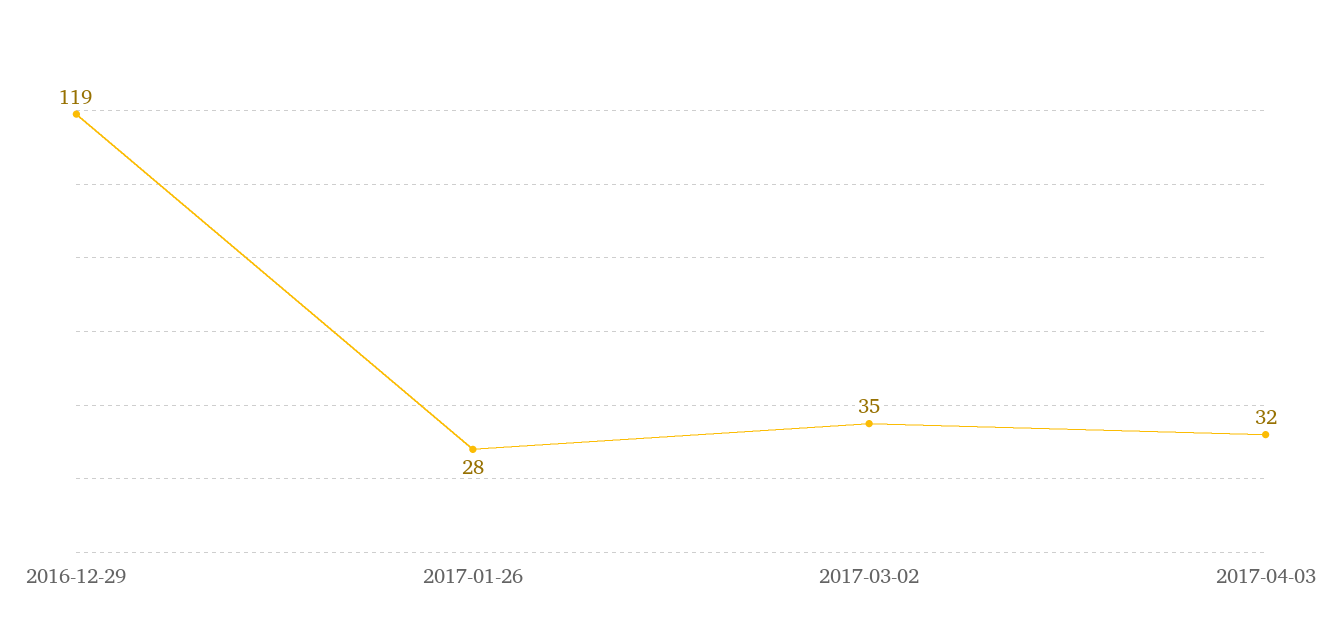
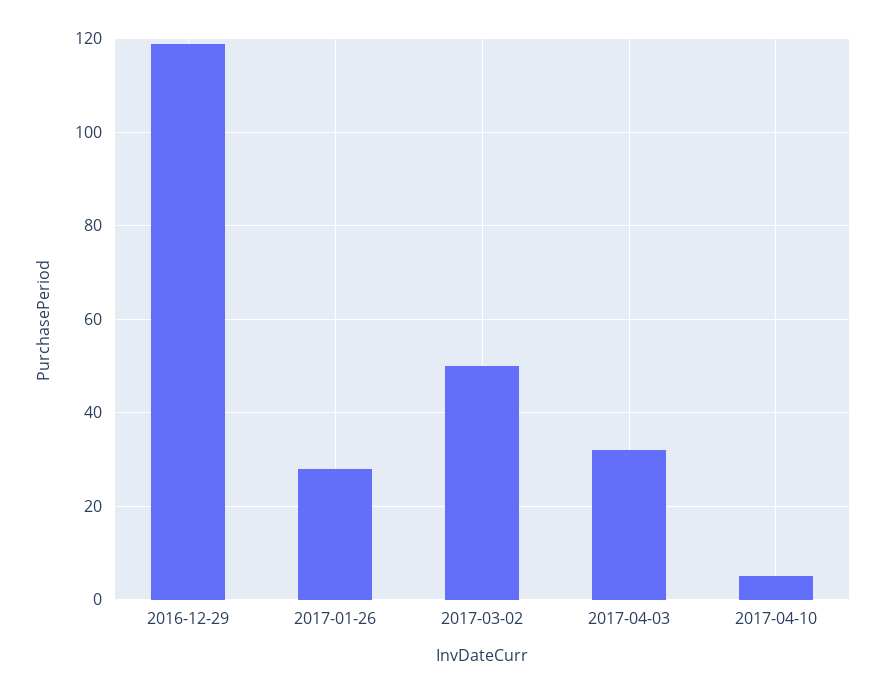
2017-03-02: 35 -> 50
2017-04-10: none -> 5

